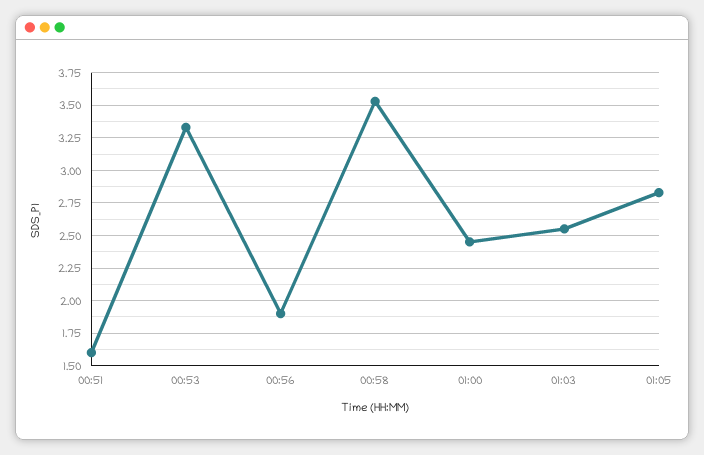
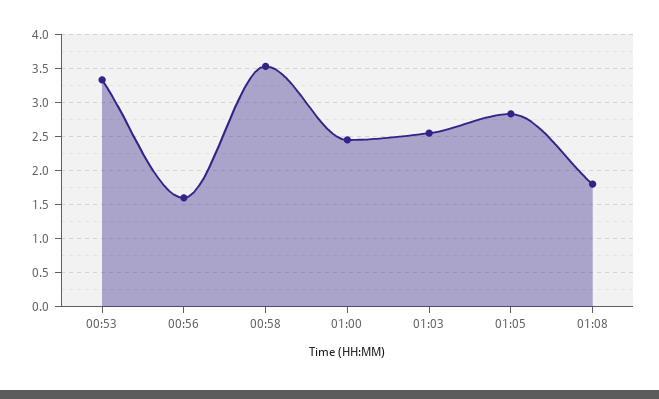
00:51: 1.6 -> none
00:56: 1.9 -> 1.6
01:08: none -> 1.8

